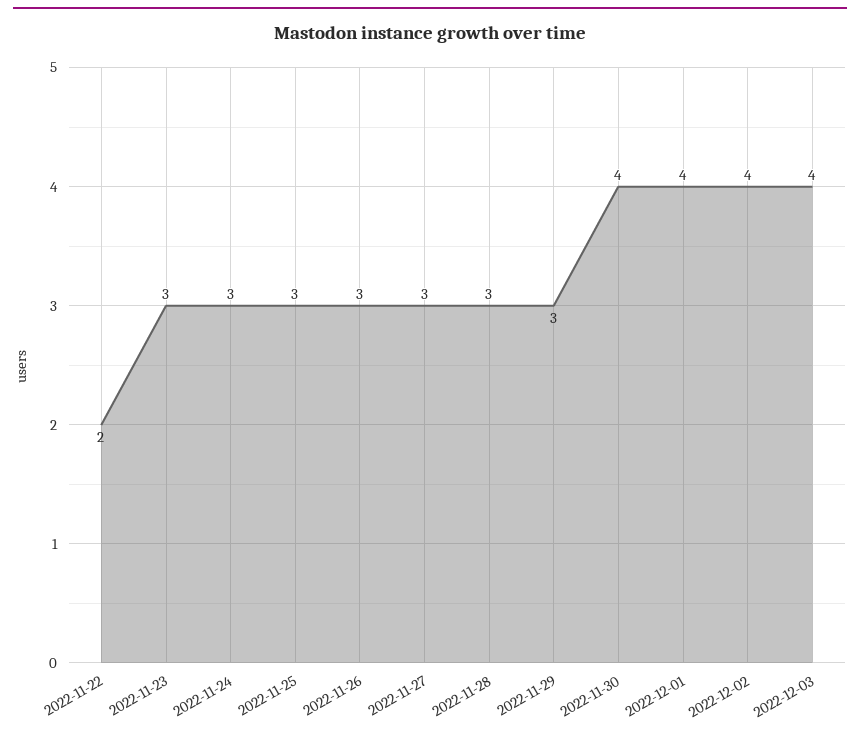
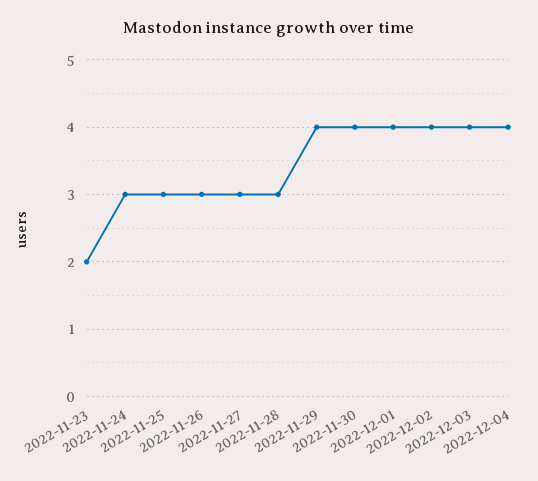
2022-11-22: 2 -> none
2022-11-23: 3 -> 2
2022-11-29: 3 -> 4
2022-12-04: none -> 4

